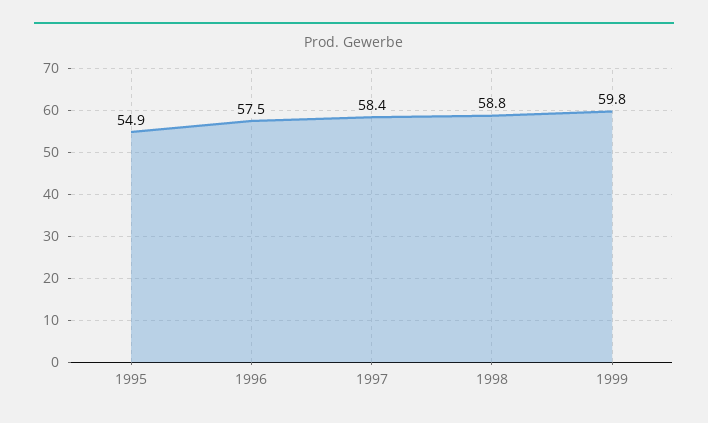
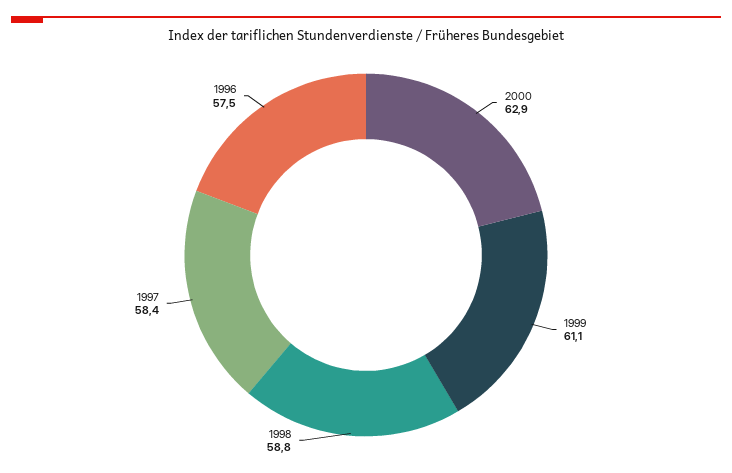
1995: 54.9 -> none
1999: 59.8 -> 61.1
2000: none -> 62.9

